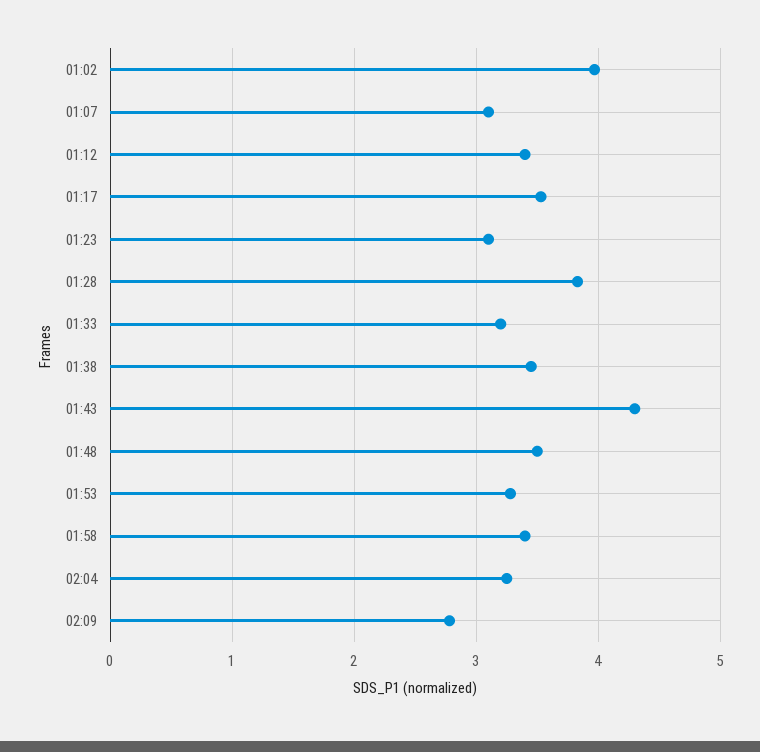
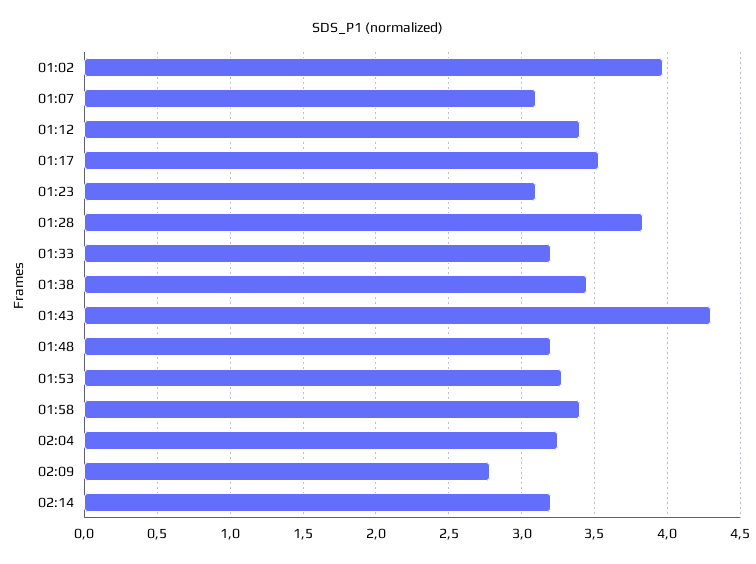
01:48: 3.5 -> 3.2
02:14: none -> 3.2

